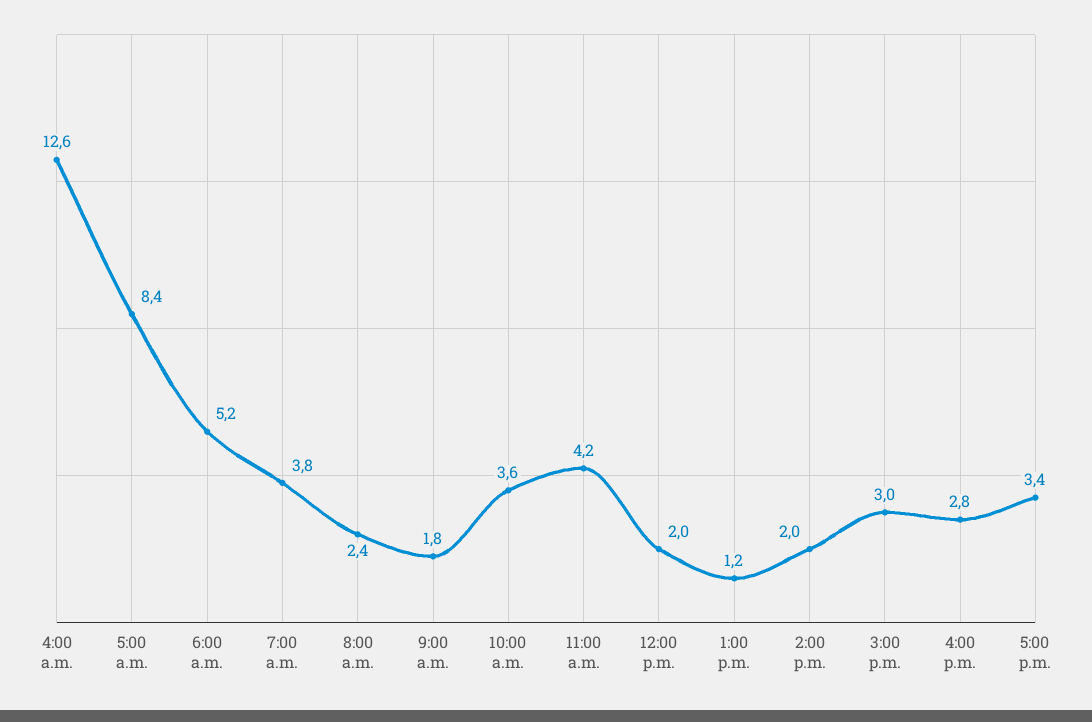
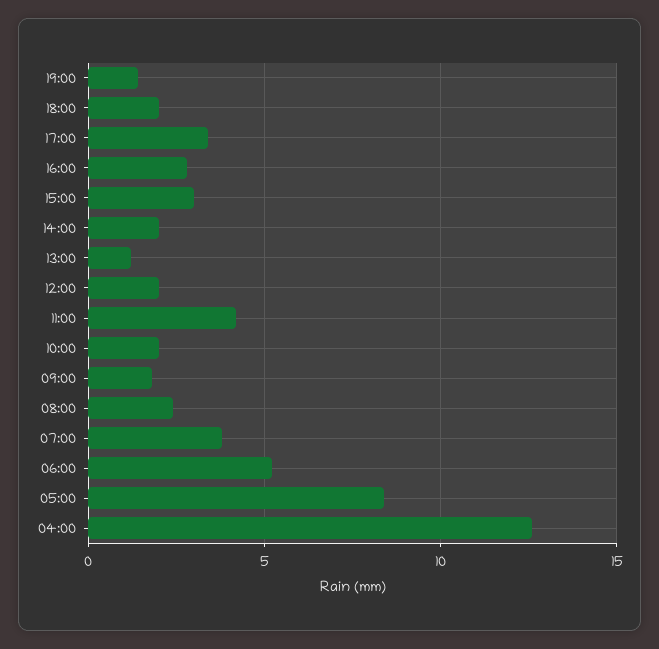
10:00 a.m.: 3.6 -> 2
19:00: none -> 1.5
18:00: none -> 2

